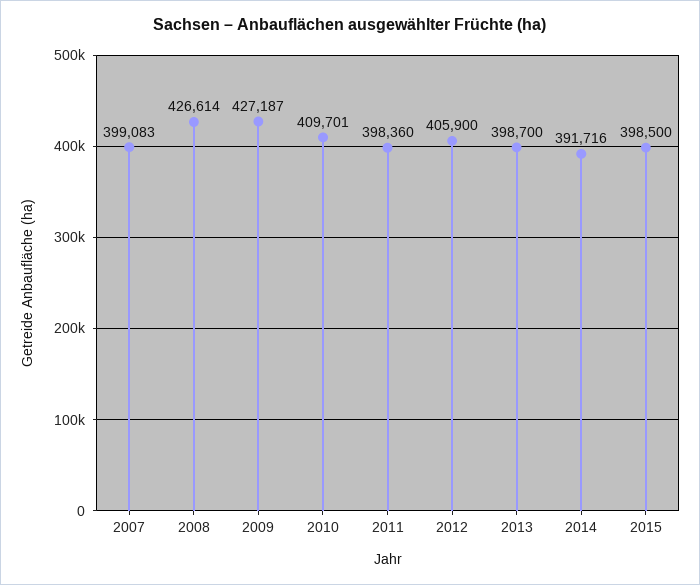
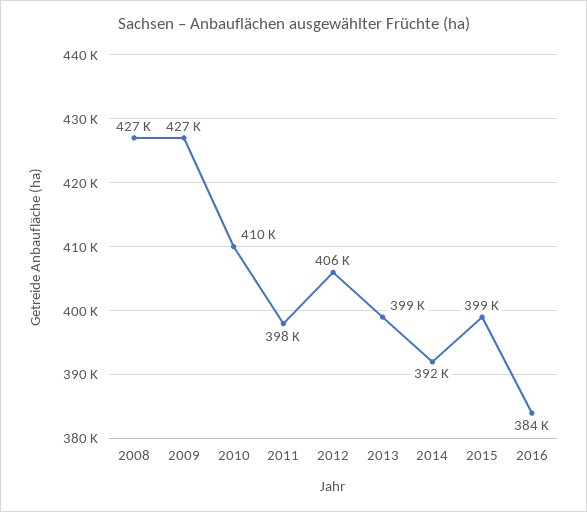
2007: 399083 -> none
2016: none -> 384000

